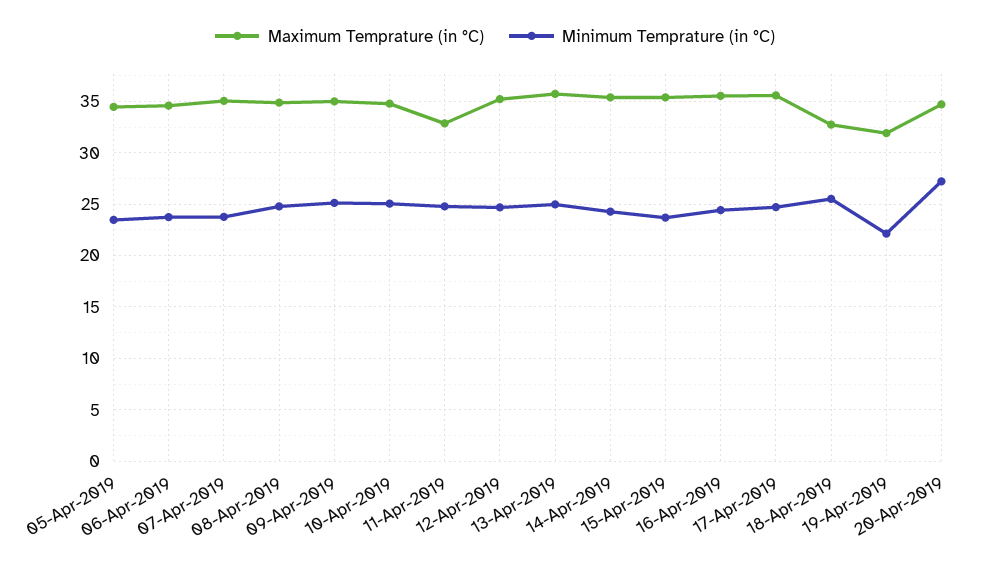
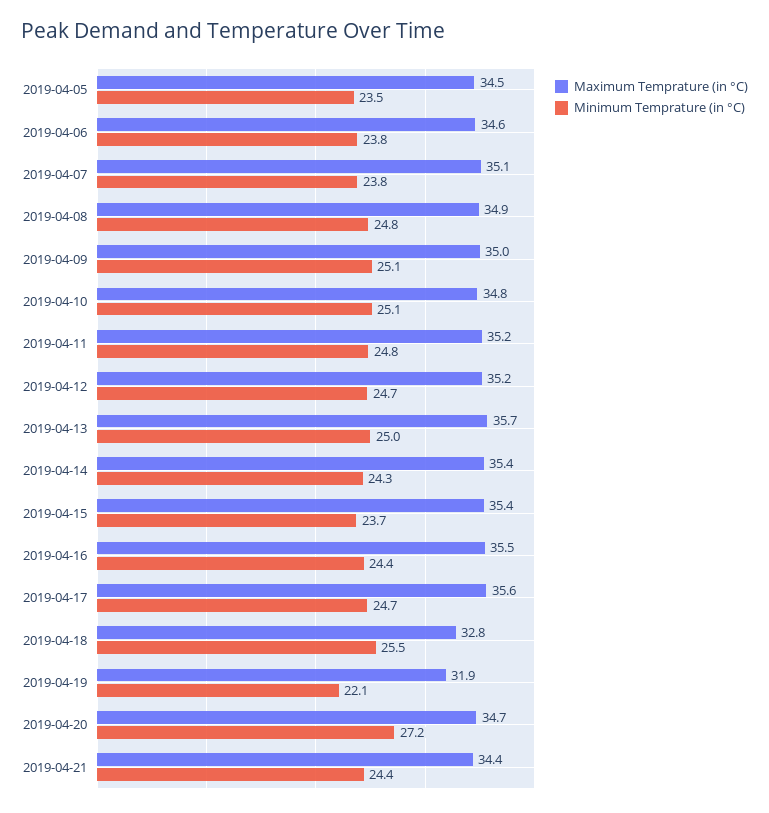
Maximum Temprature (in °C), 11-Apr-2019: 33 -> 35.2
Maximum Temprature (in °C), 2019-04-21: none -> 34.4
Minimum Temprature (in °C), 2019-04-21: none -> 24.4

